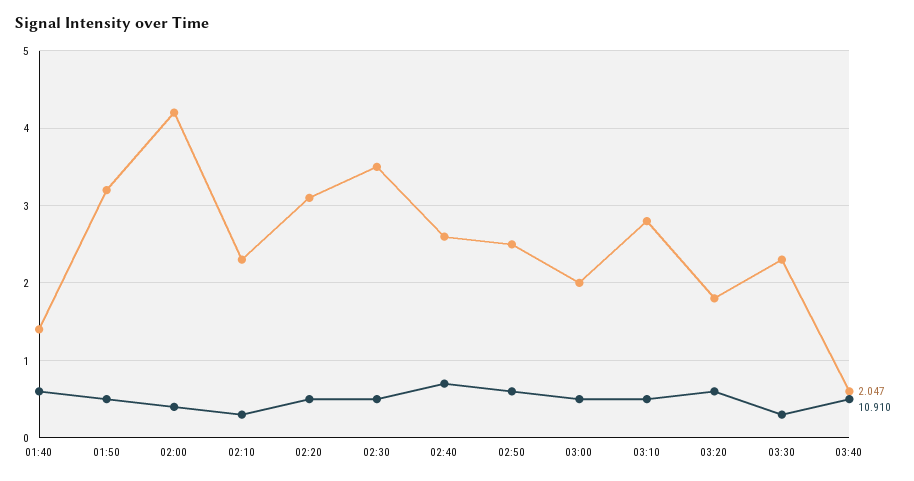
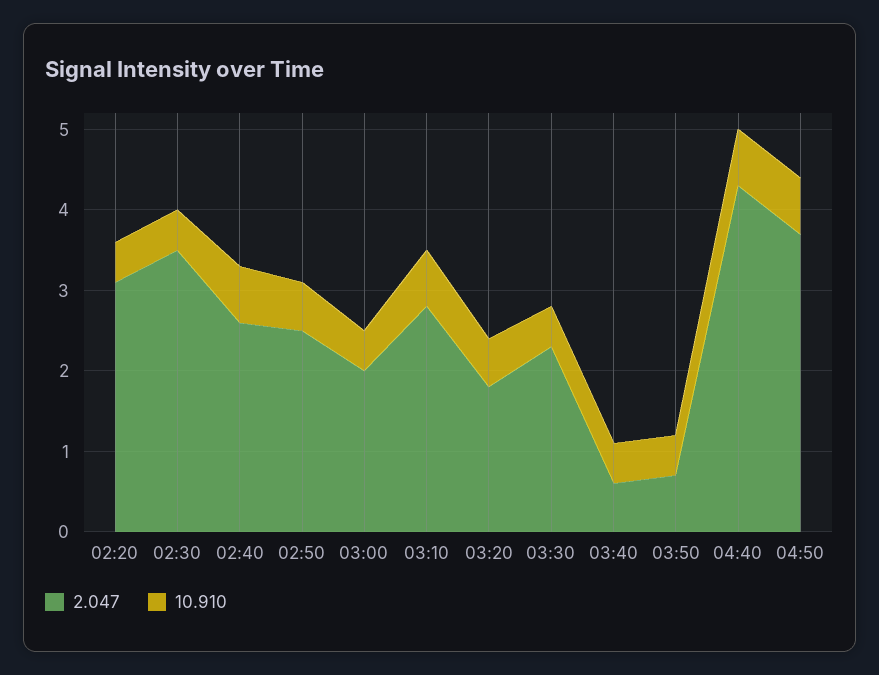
2.047, 01:40: 1.4 -> none
10.910, 01:40: 0.6 -> none
2.047, 01:50: 3.2 -> none
10.910, 01:50: 0.5 -> none
2.047, 02:00: 4.2 -> none
10.910, 02:00: 0.4 -> none
2.047, 02:10: 2.3 -> none
10.910, 02:10: 0.3 -> none
10.910, 03:10: 0.5 -> 0.7
10.910, 03:30: 0.3 -> 0.5
2.047, 03:50: none -> 0.7
10.910, 03:50: none -> 0.5
2.047, 04:40: none -> 4.3
10.910, 04:40: none -> 0.7
2.047, 04:50: none -> 3.7
10.910, 04:50: none -> 0.7

